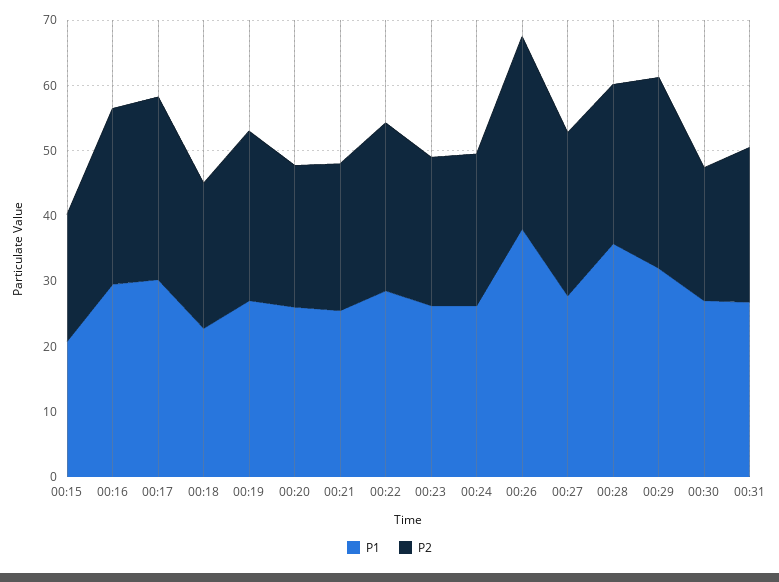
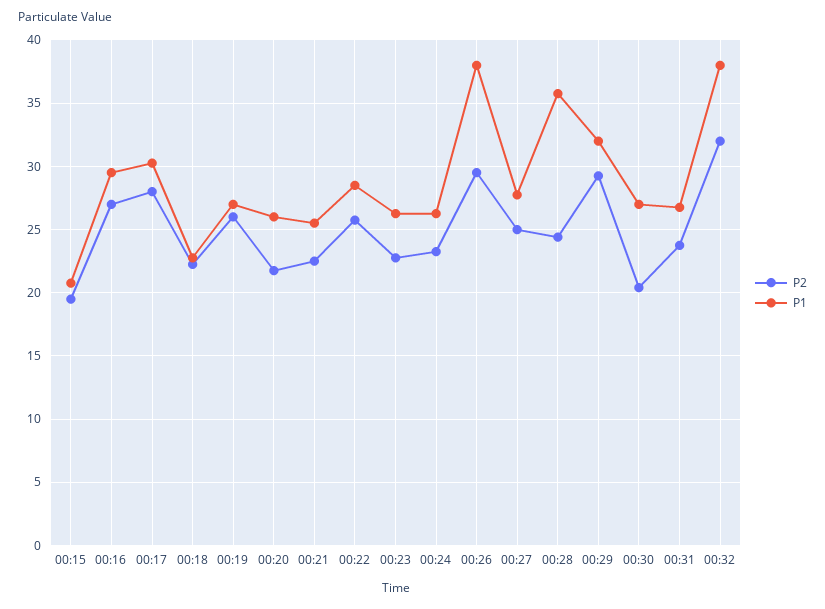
P2, 00:32: none -> 32
P1, 00:32: none -> 38

